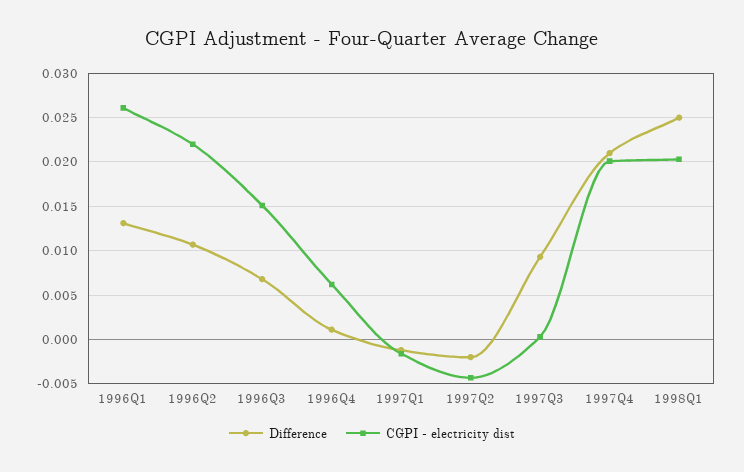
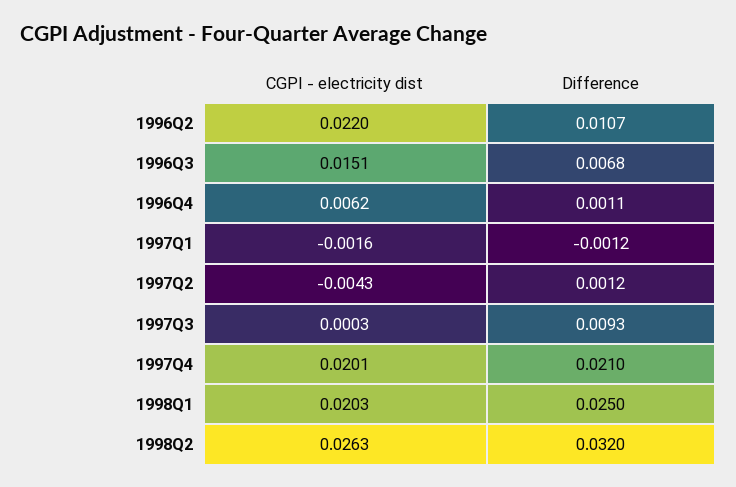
Difference, 1996Q1: 0.013 -> none
CGPI - electricity dist, 1996Q1: 0.026 -> none
Difference, 1997Q2: -0.002 -> 0.0012
CGPI - electricity dist, 1998Q2: none -> 0.0263
Difference, 1998Q2: none -> 0.032

